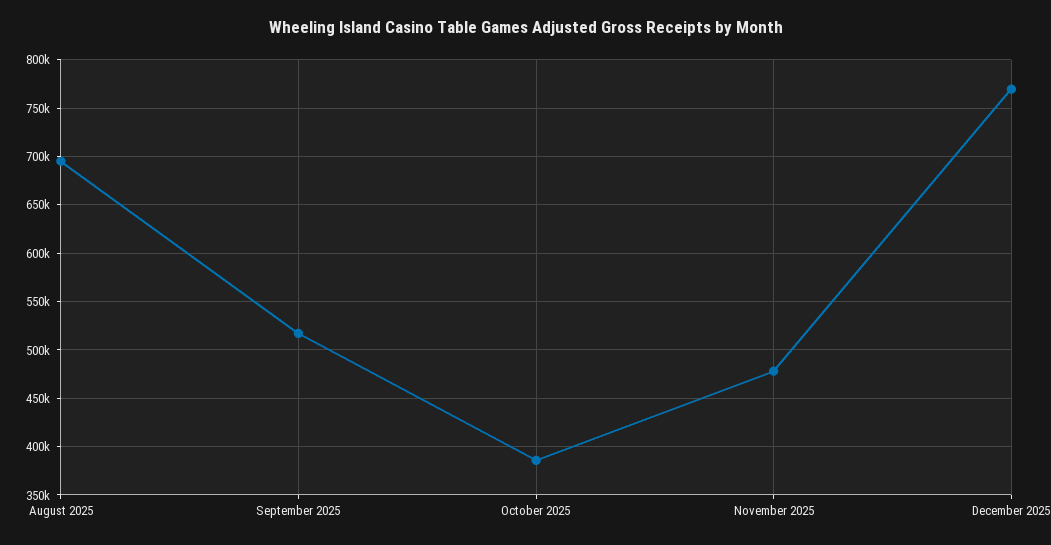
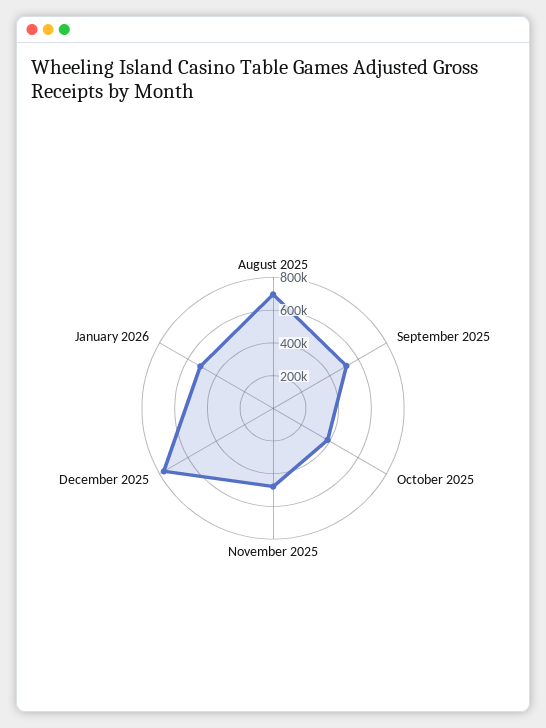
January 2026: none -> 500000

